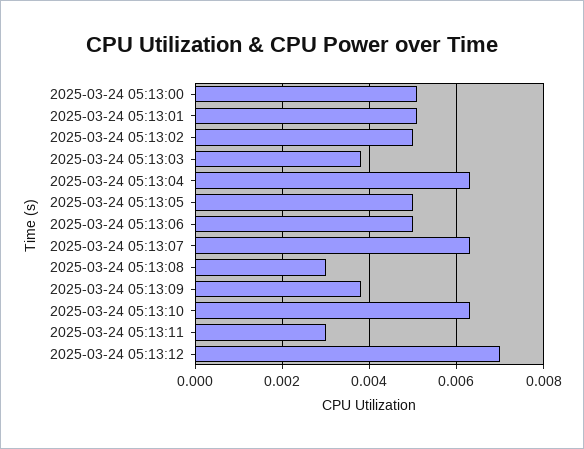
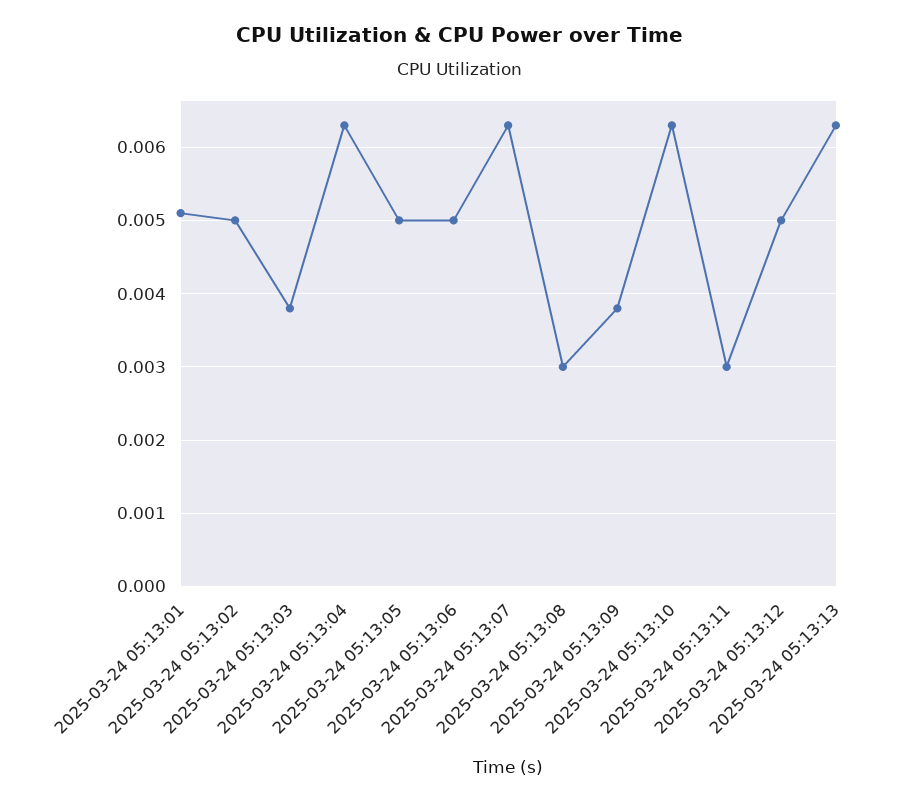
2025-03-24 05:13:00: 0.005 -> none
2025-03-24 05:13:12: 0.007 -> 0.005
2025-03-24 05:13:13: none -> 0.0063

